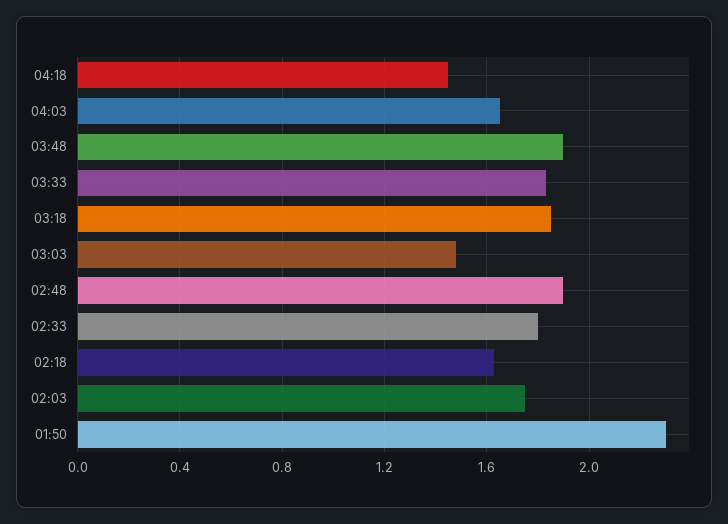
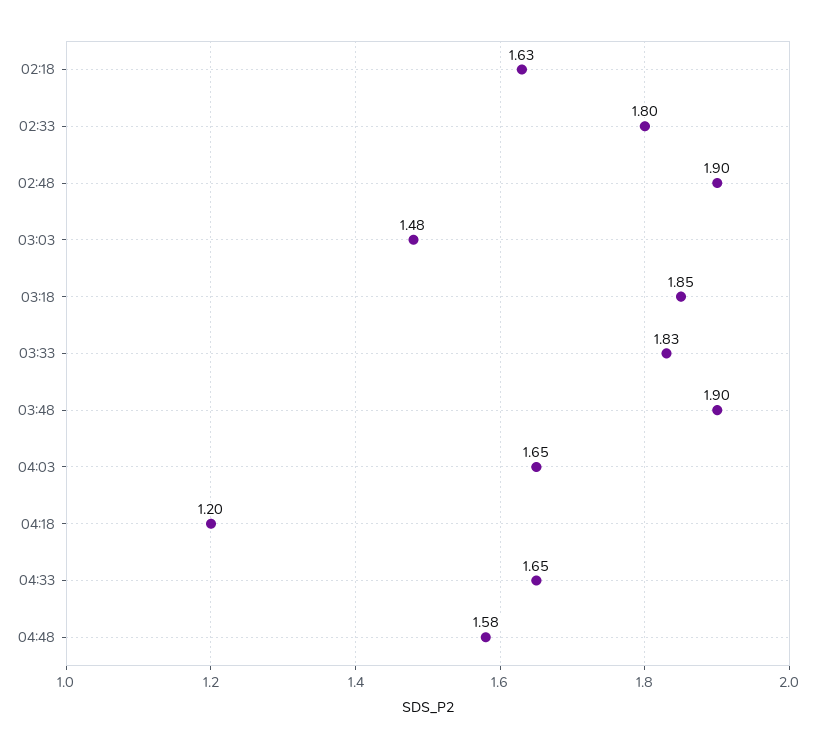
04:18: 1.45 -> 1.2
02:03: 1.75 -> none
01:50: 2.3 -> none
04:33: none -> 1.65
04:48: none -> 1.58

